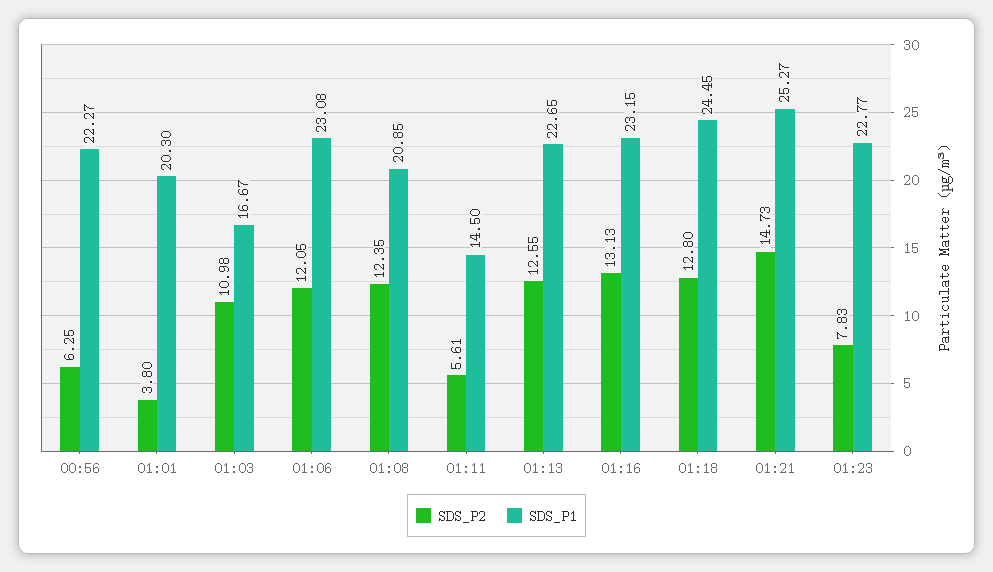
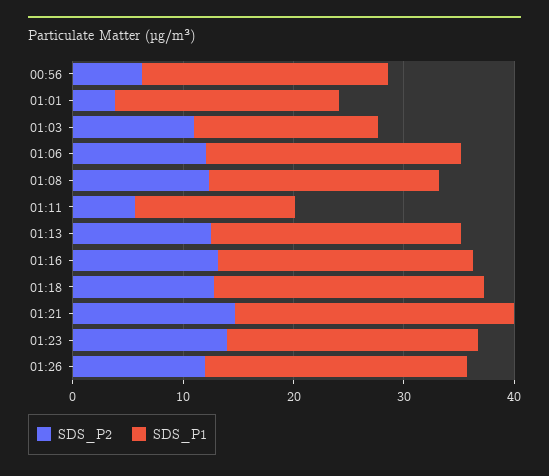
SDS_P2, 01:23: 7.83 -> 14
SDS_P2, 01:26: none -> 12
SDS_P1, 01:26: none -> 24

